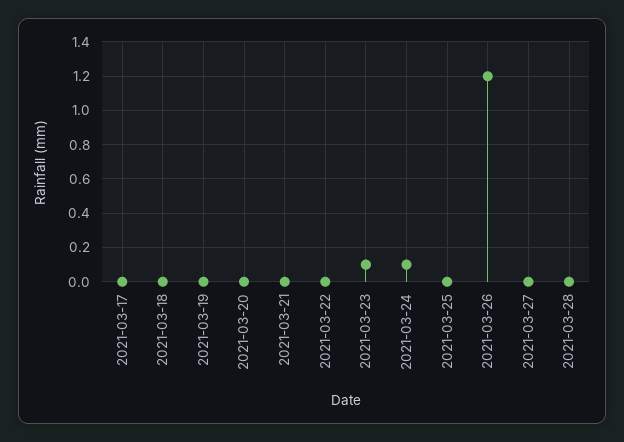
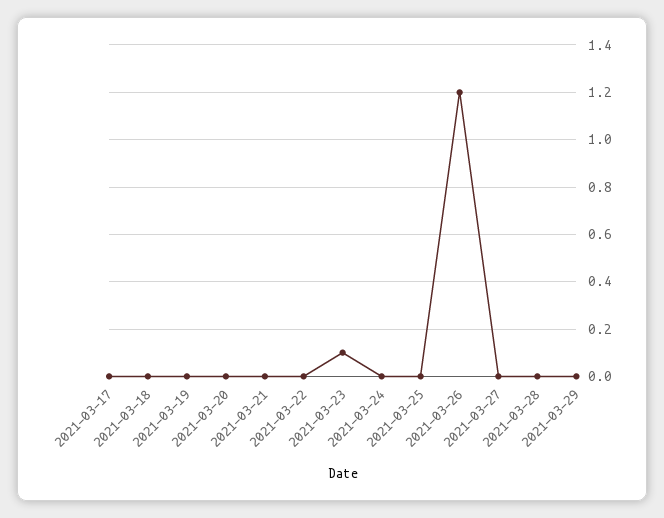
2021-03-24: 0.1 -> 0
2021-03-29: none -> 0

